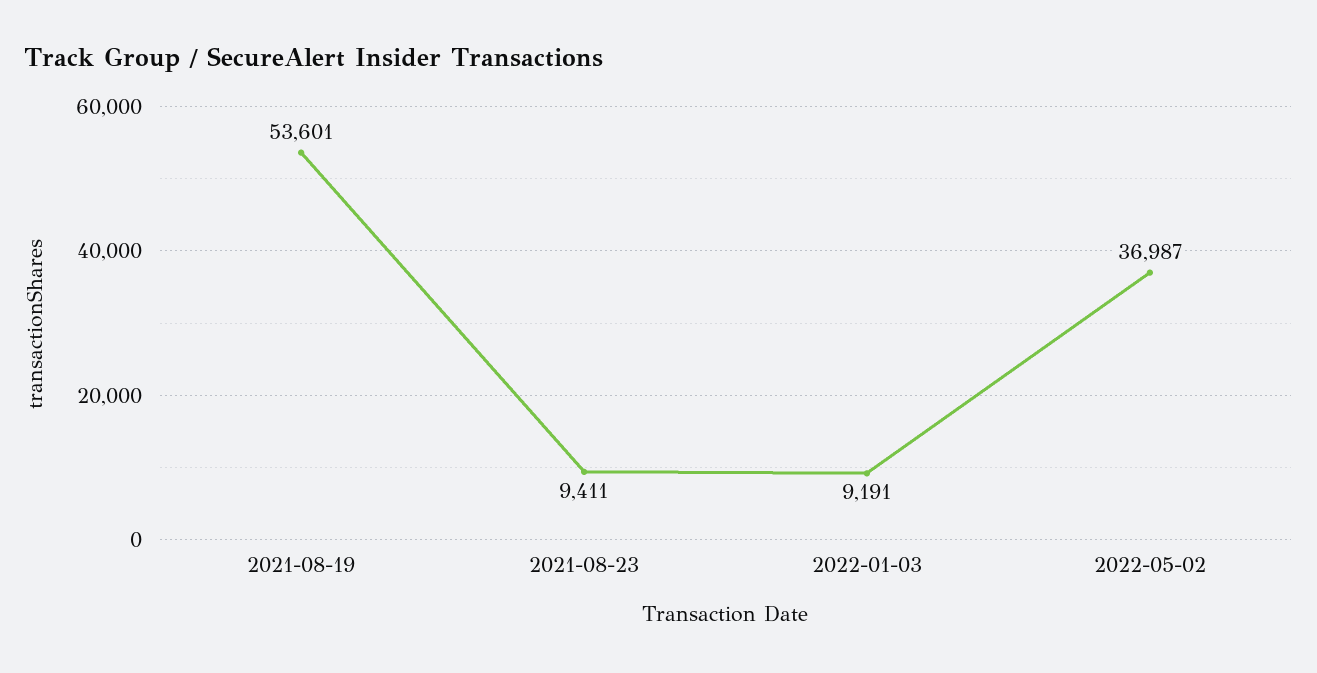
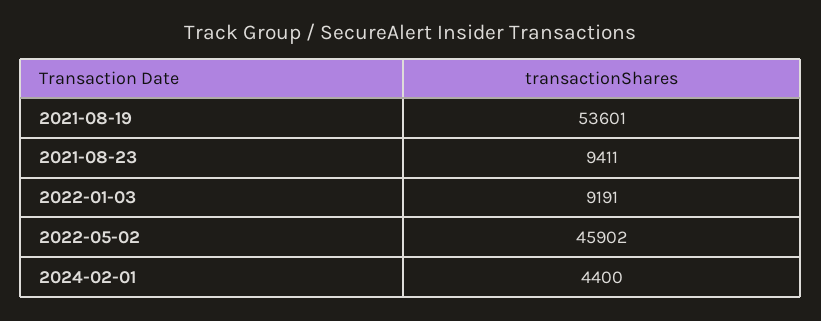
2022-05-02: 36987 -> 45902
2024-02-01: none -> 4400

